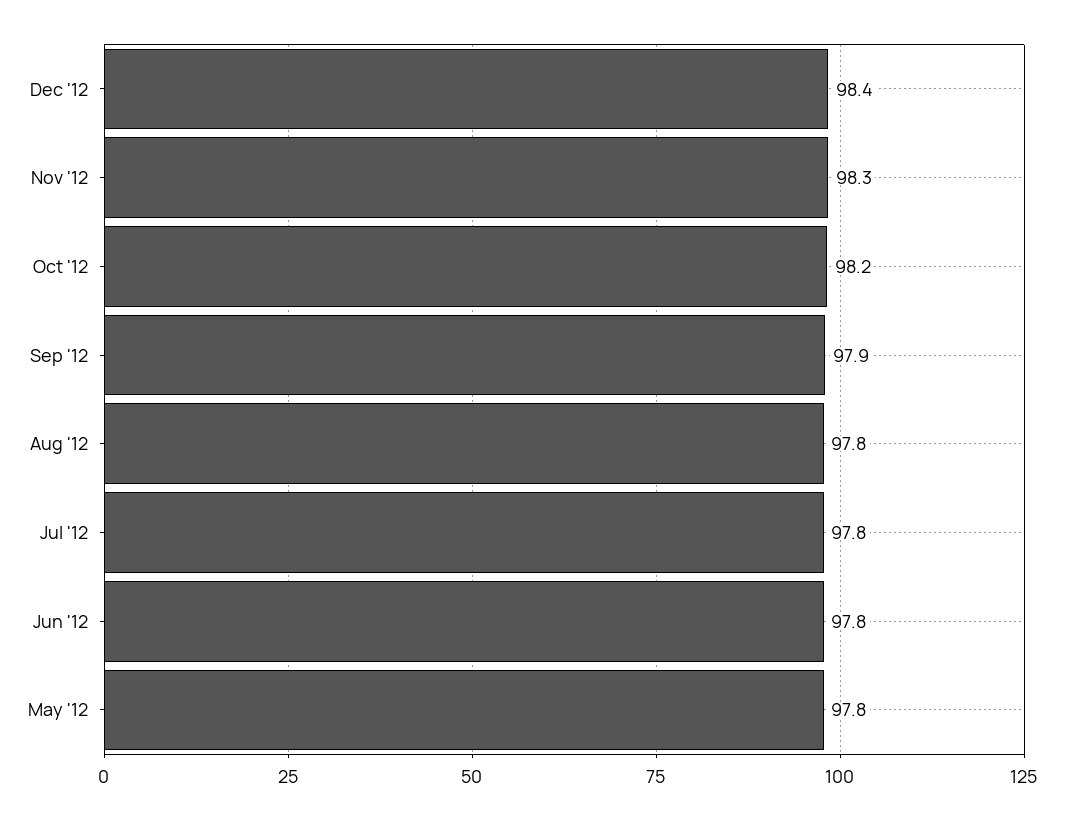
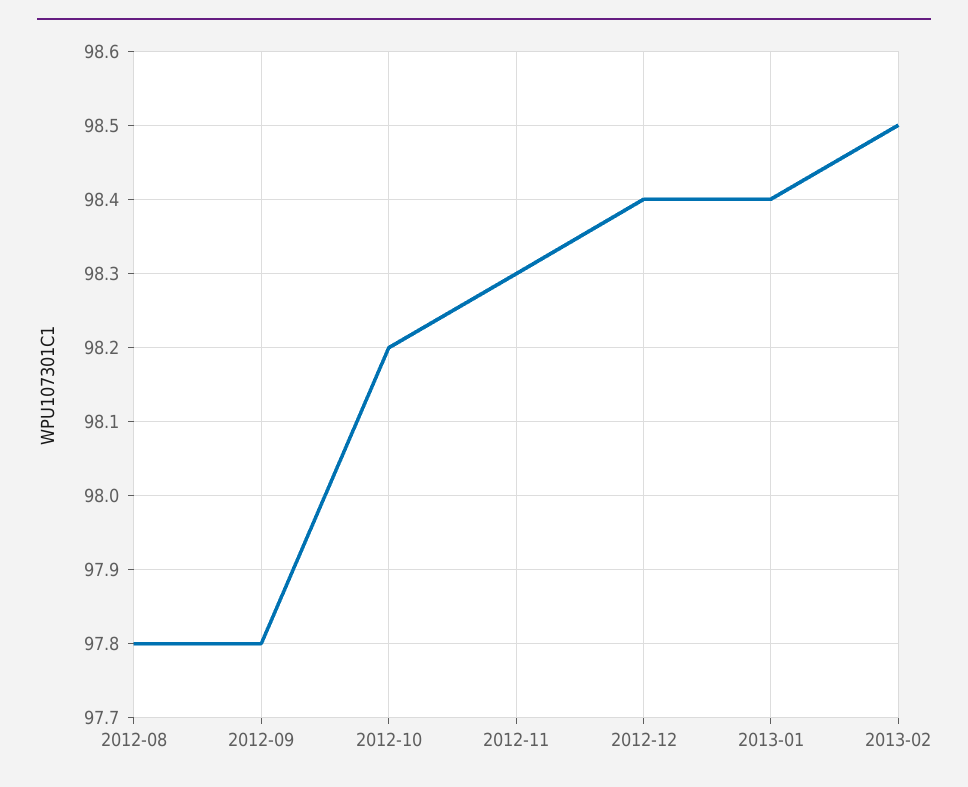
Sep '12: 97.9 -> 97.8
Jul '12: 97.8 -> none
Jun '12: 97.8 -> none
May '12: 97.8 -> none
2013-01: none -> 98.4
2013-02: none -> 98.5

